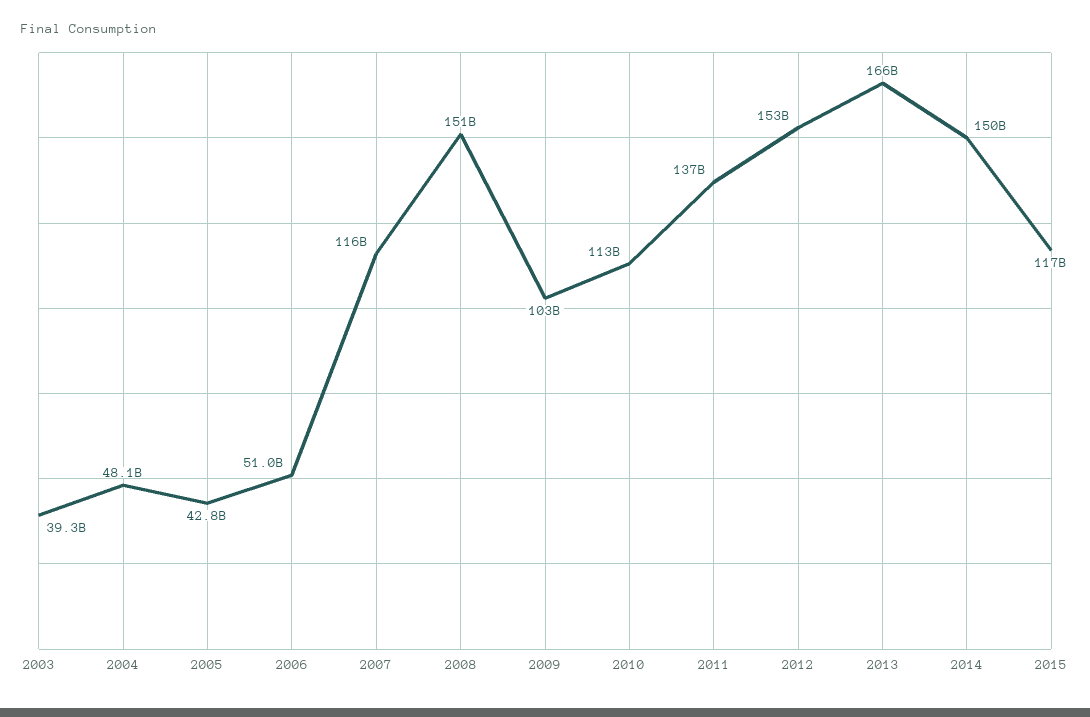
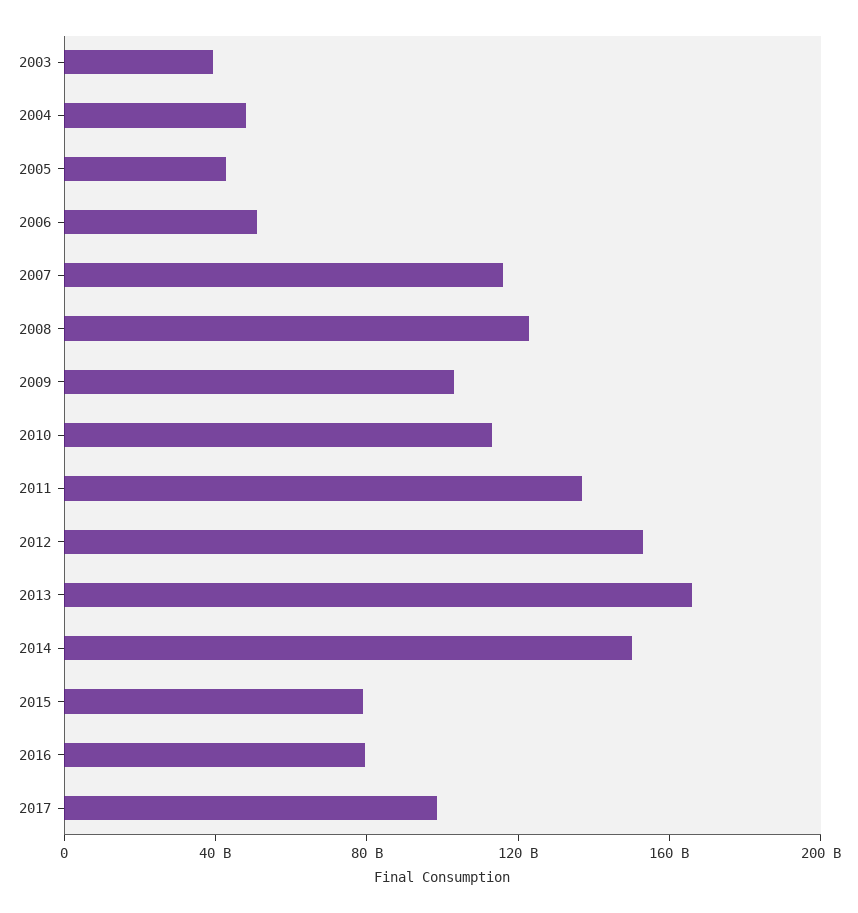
2008: 151000000000 -> 120000000000
2015: 117000000000 -> 80000000000
2016: none -> 80000000000
2017: none -> 100000000000

